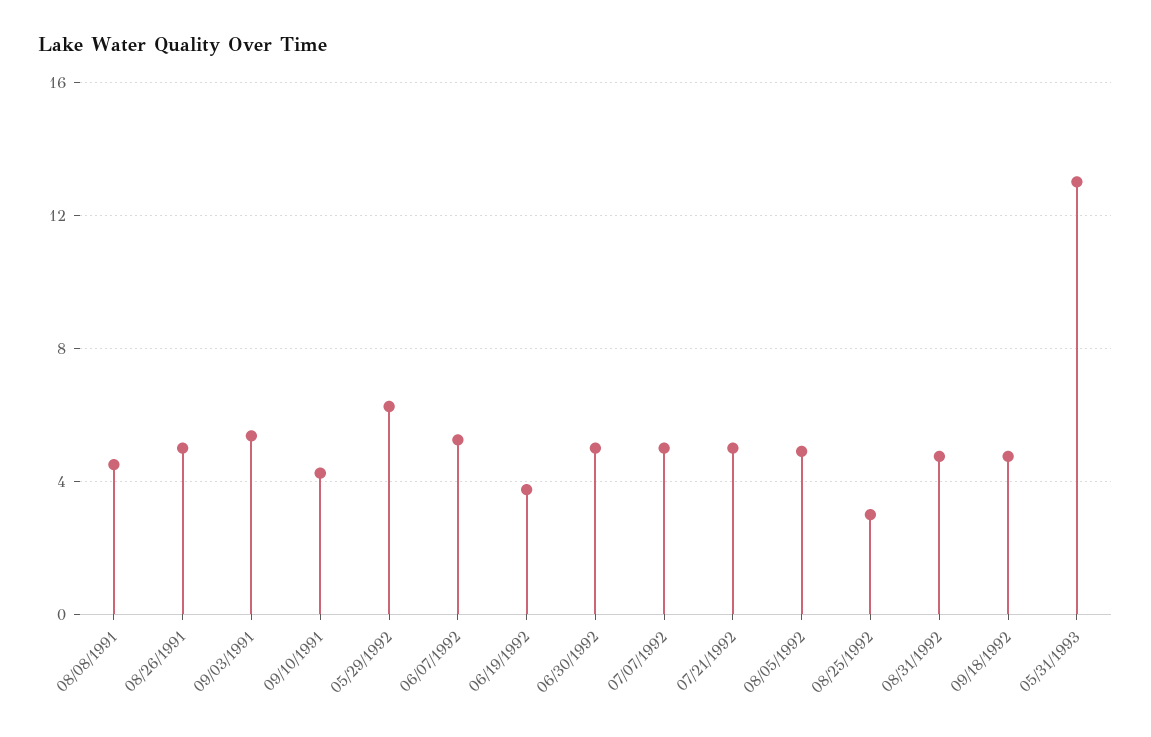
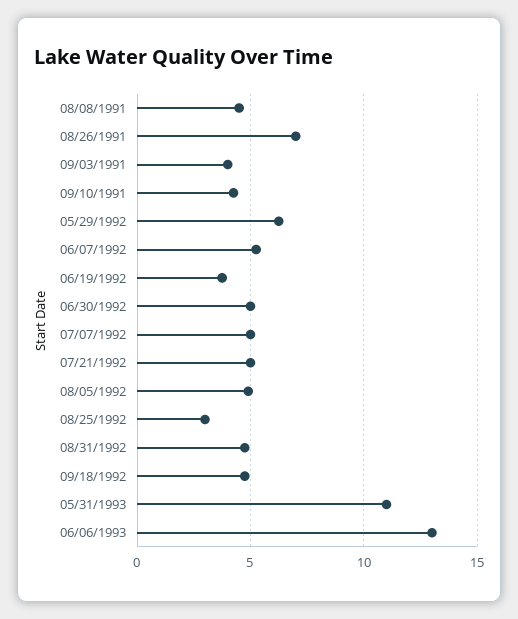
08/26/1991: 5 -> 7
09/03/1991: 5.5 -> 4
05/31/1993: 13 -> 11
06/06/1993: none -> 13

